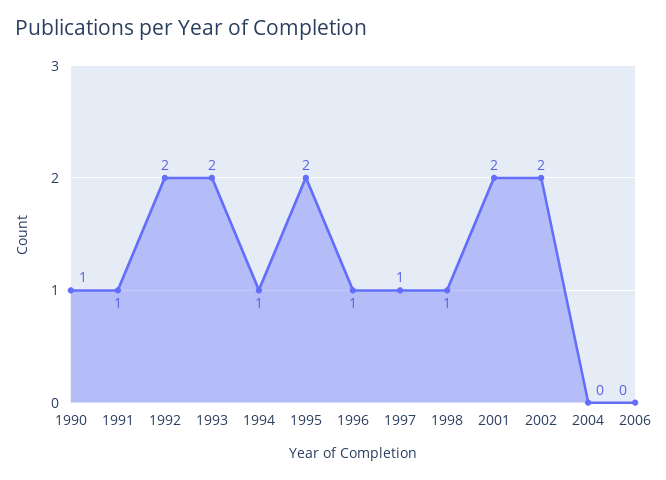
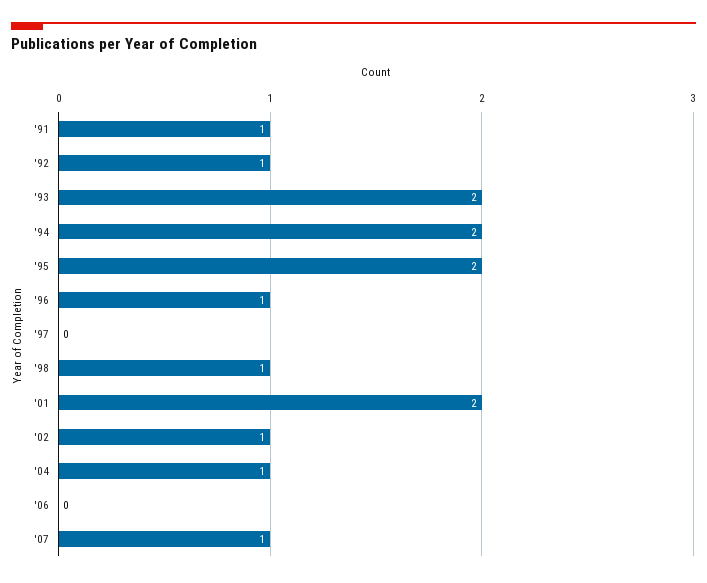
1990: 1 -> none
1992: 2 -> 1
1994: 1 -> 2
1997: 1 -> 0
2002: 2 -> 1
2004: 0 -> 1
'07: none -> 1

